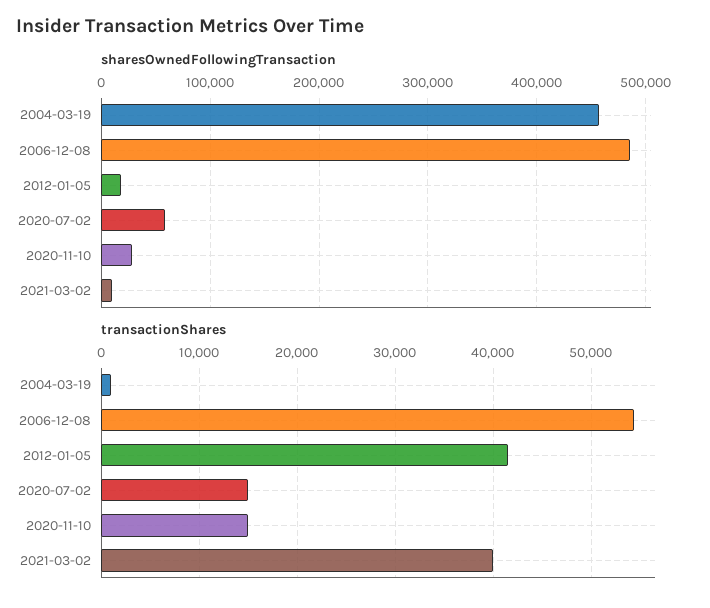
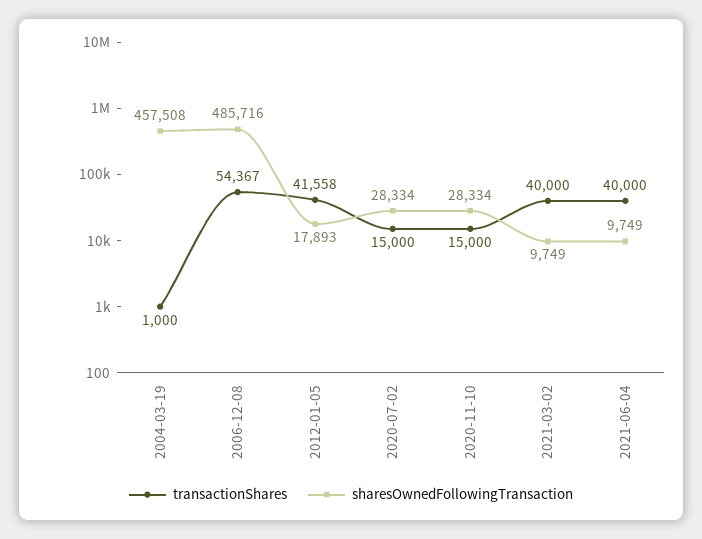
sharesOwnedFollowingTransaction, 2020-07-02: 60000 -> 28334
transactionShares, 2021-06-04: none -> 40000
sharesOwnedFollowingTransaction, 2021-06-04: none -> 9749

